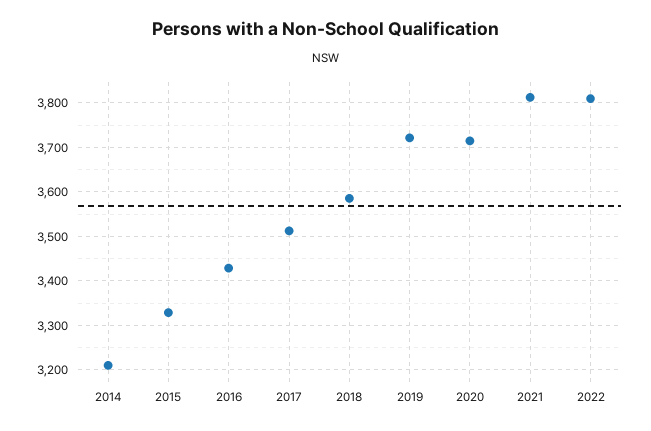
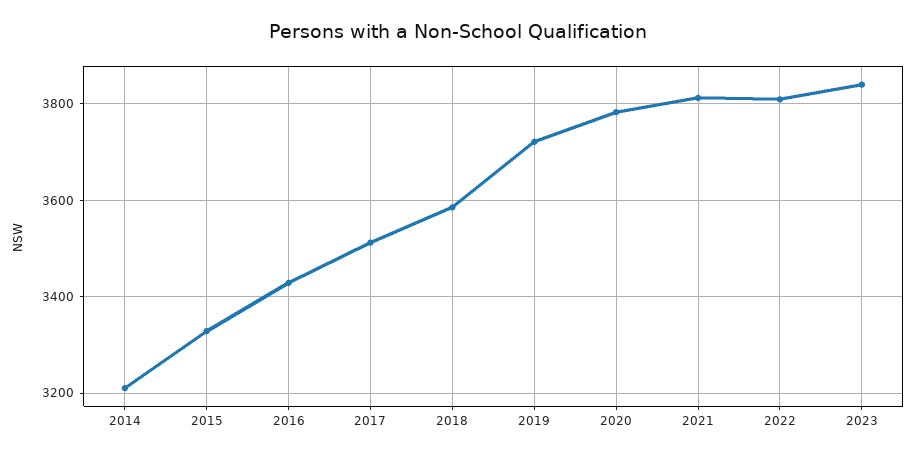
2020: 3720 -> 3780
2023: none -> 3840

